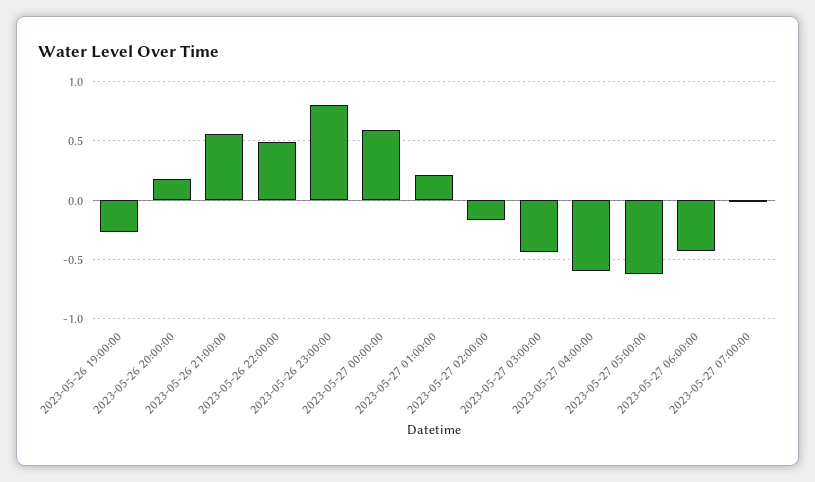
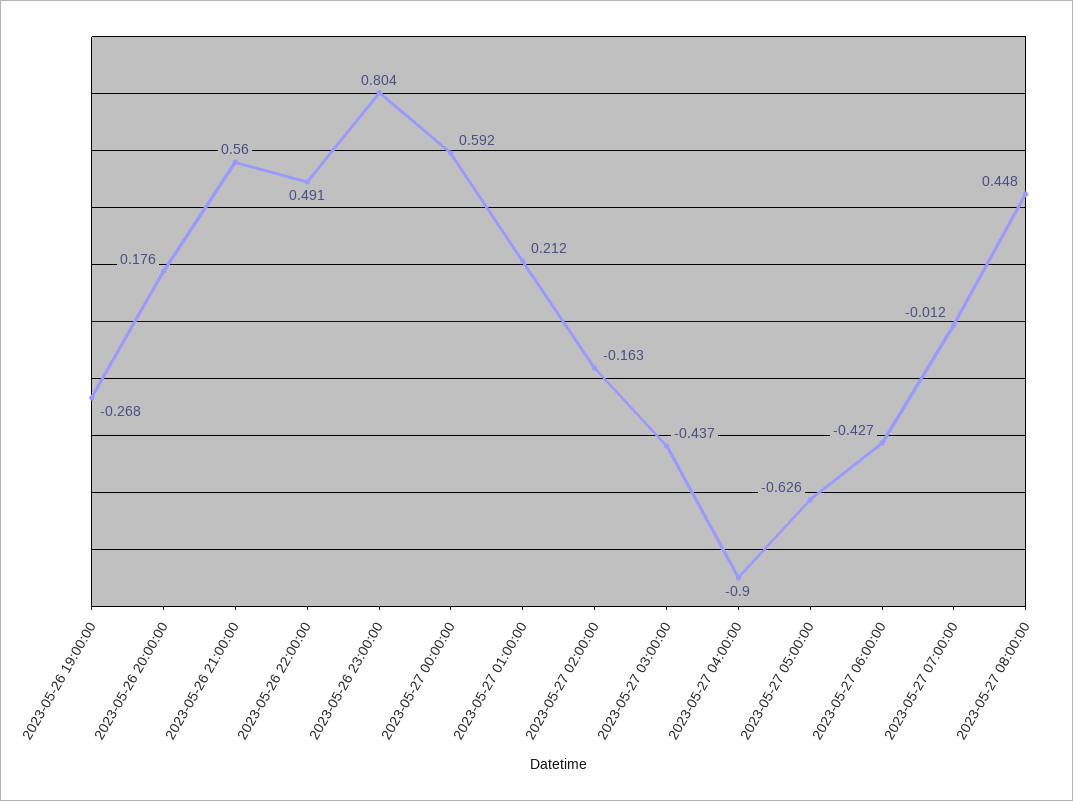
2023-05-27 04:00:00: -0.6 -> -0.9
2023-05-27 08:00:00: none -> 0.448

